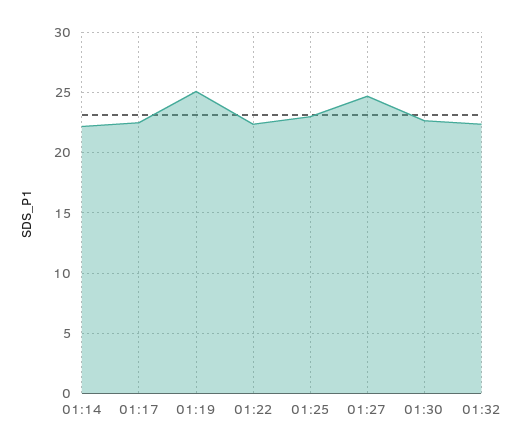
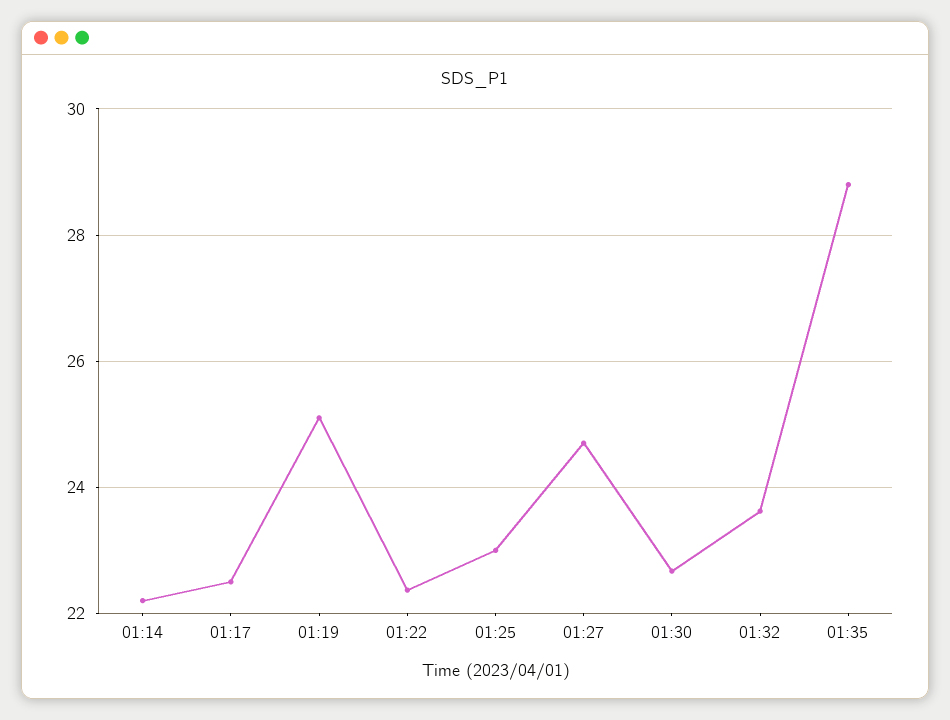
01:32: 22.5 -> 23.6
01:35: none -> 28.8

